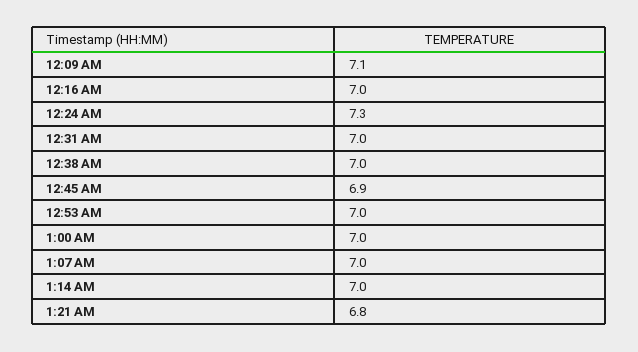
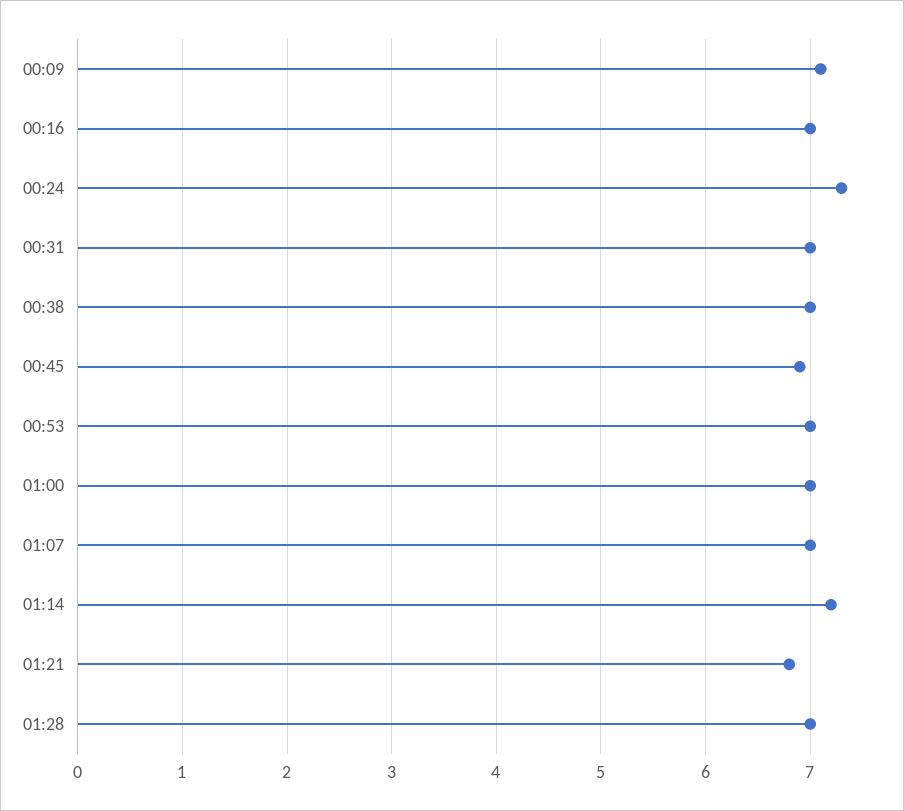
1:14 AM: 7 -> 7.2
01:28: none -> 7

